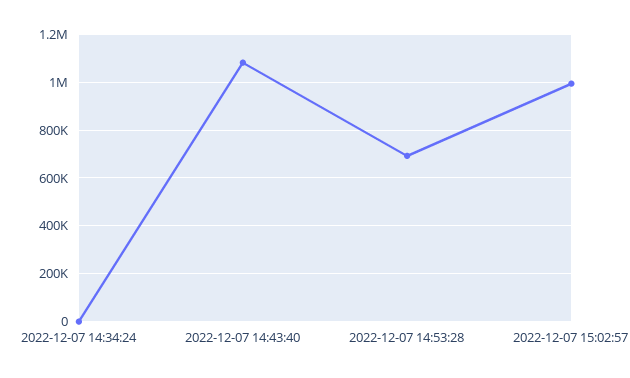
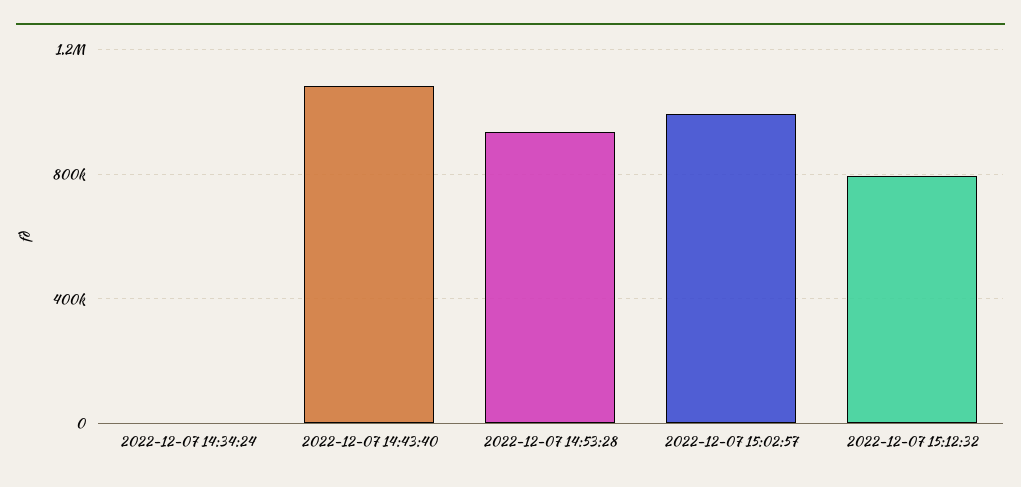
2022-12-07 14:53:28: 700000 -> 950000
2022-12-07 15:12:32: none -> 800000

